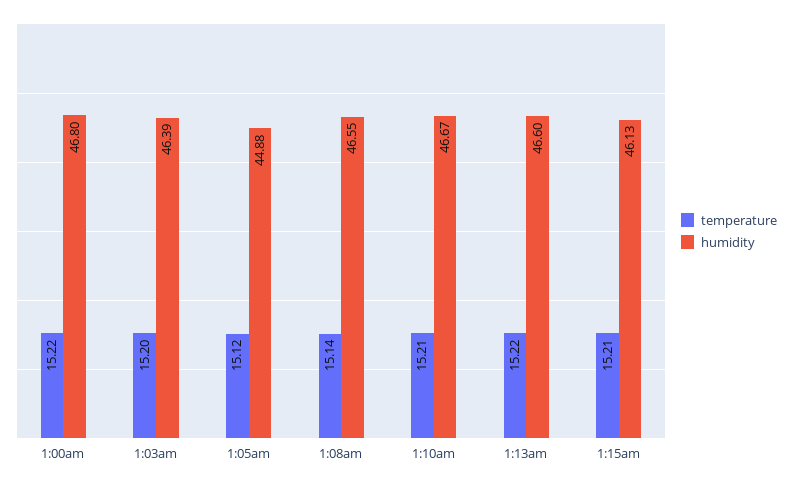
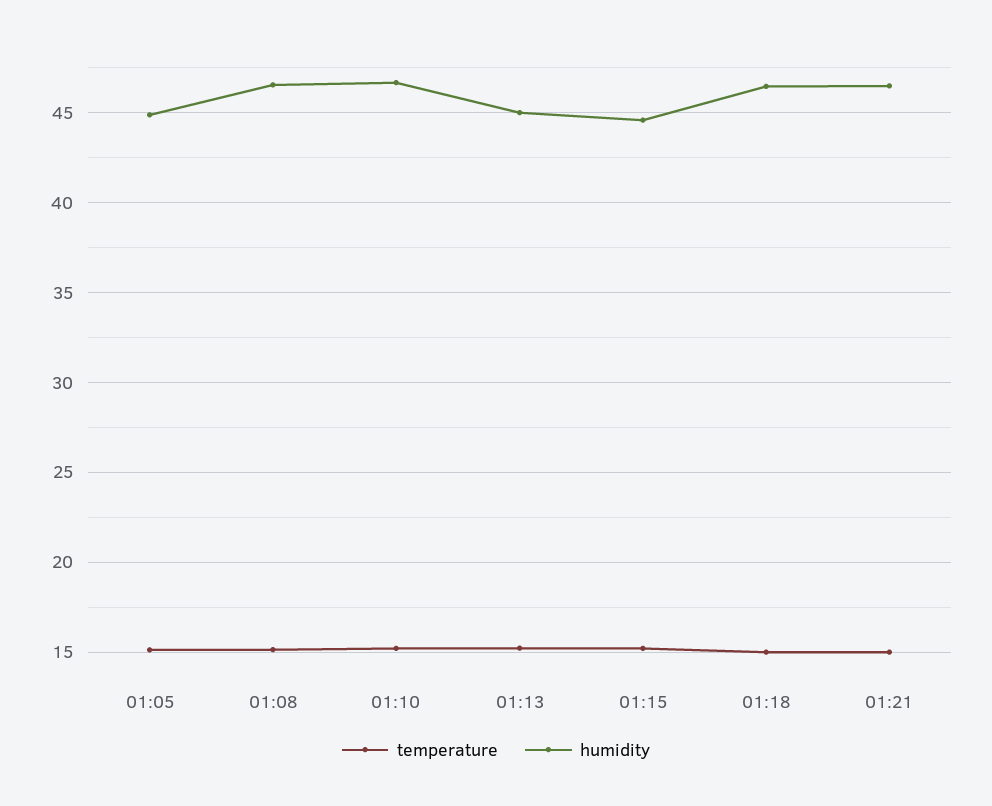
temperature, 1:00am: 15.22 -> none
humidity, 1:00am: 46.8 -> none
temperature, 1:03am: 15.2 -> none
humidity, 1:03am: 46.39 -> none
humidity, 1:13am: 46.6 -> 45
humidity, 1:15am: 46.13 -> 44.5
temperature, 01:18: none -> 15
humidity, 01:18: none -> 46.5
temperature, 01:21: none -> 15
humidity, 01:21: none -> 46.5

